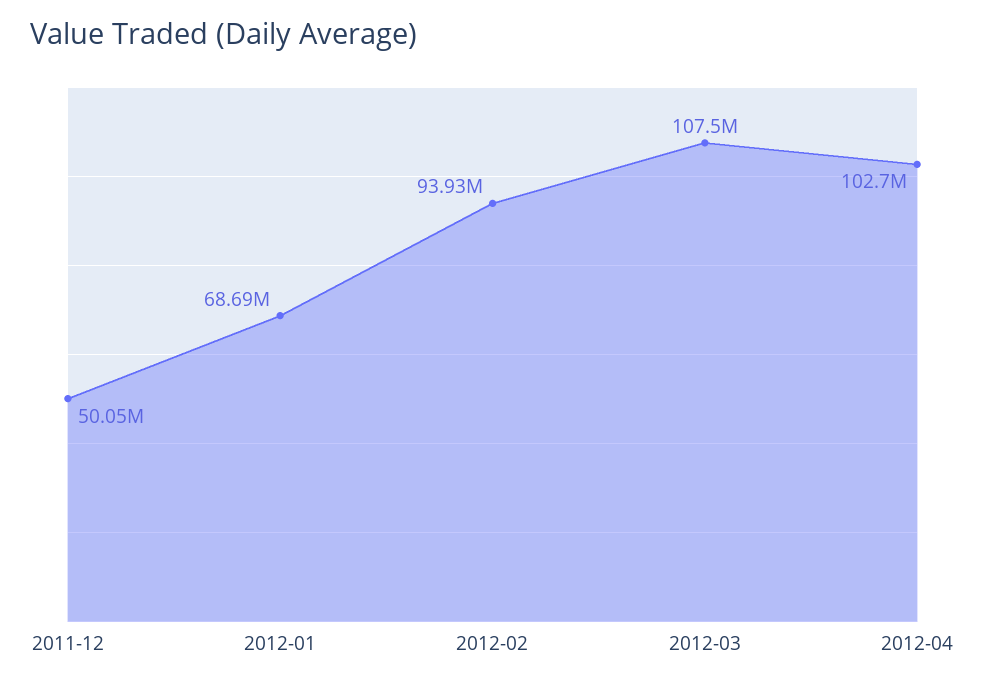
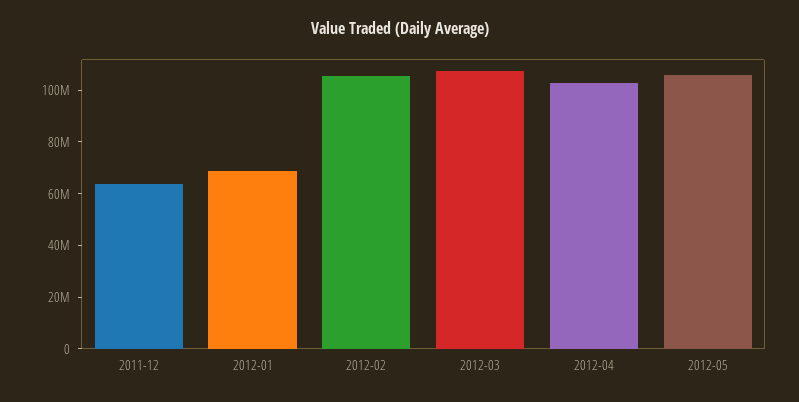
2011-12: 50050000 -> 65000000
2012-02: 93930000 -> 105000000
2012-05: none -> 105000000

